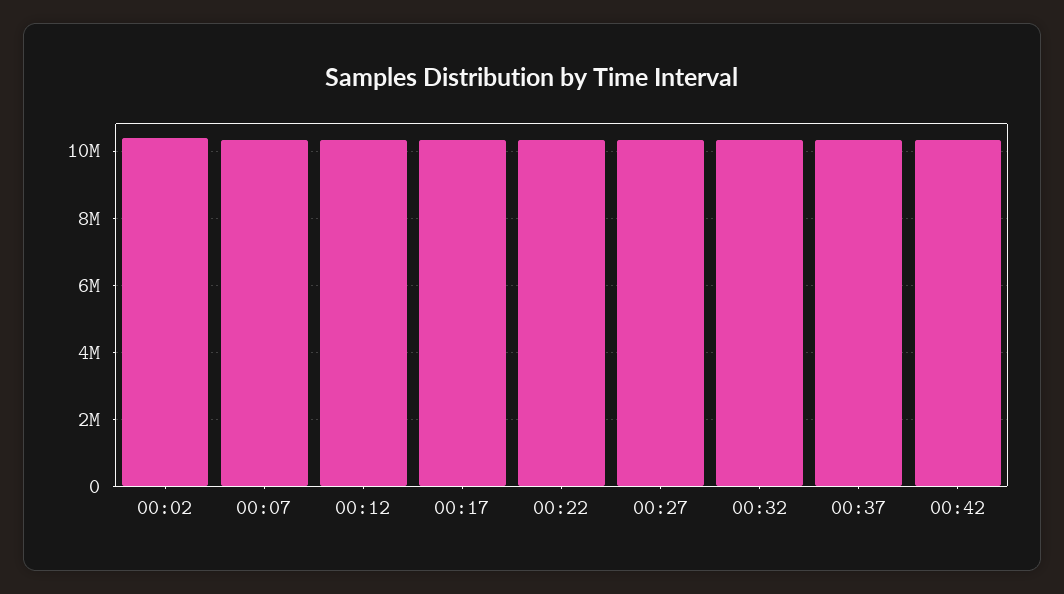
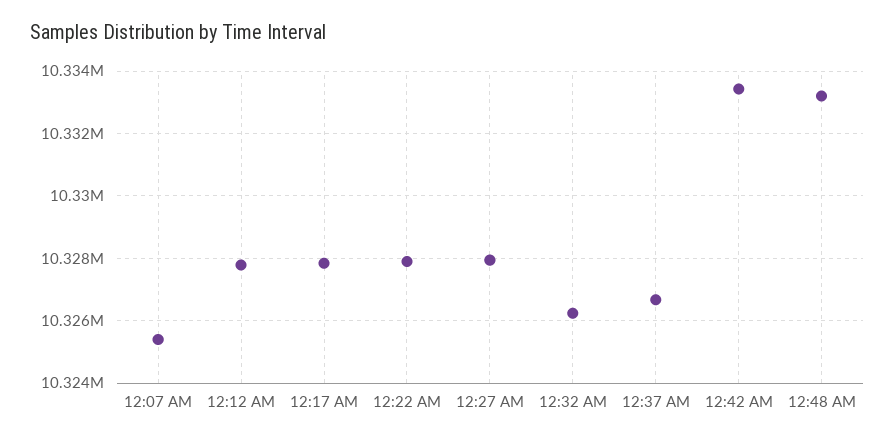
00:02: 10400000 -> none
12:48 AM: none -> 10333200

